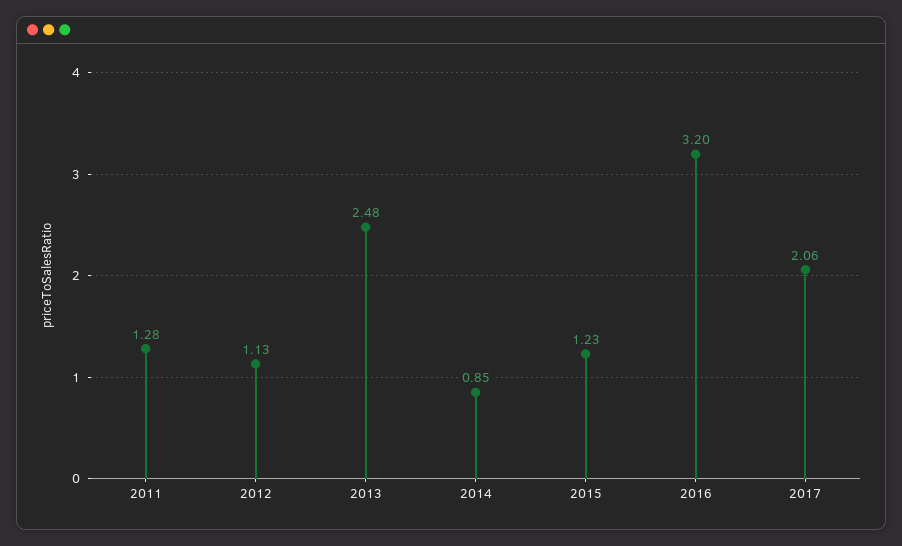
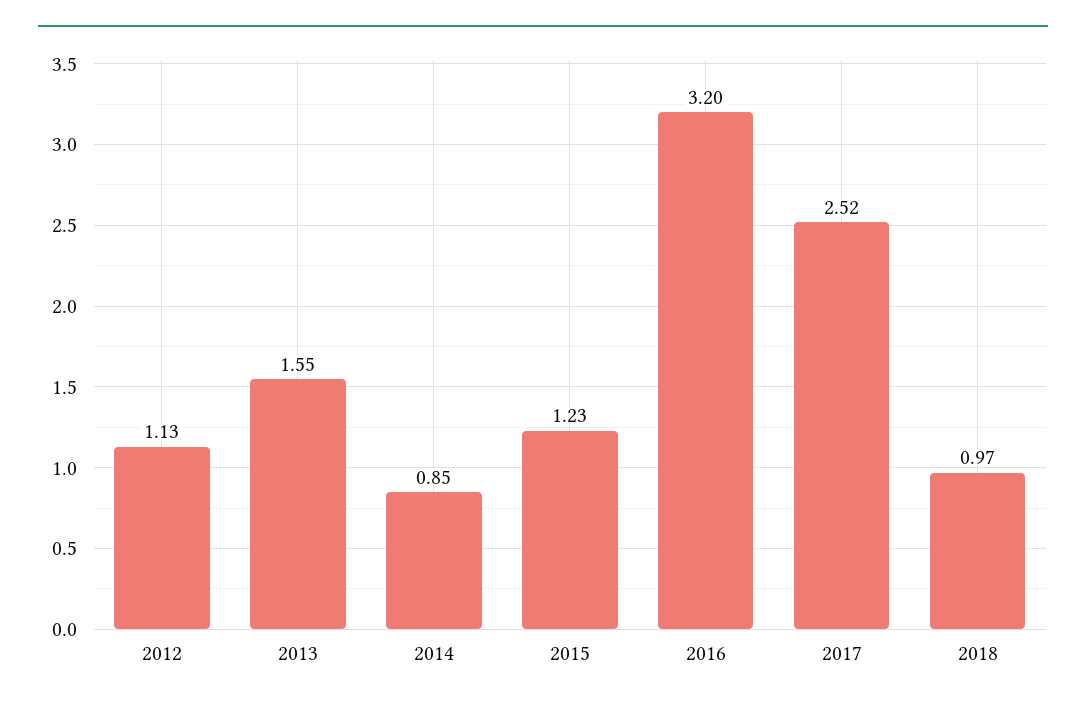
2011: 1.28 -> none
2013: 2.48 -> 1.55
2017: 2.06 -> 2.52
2018: none -> 0.97

